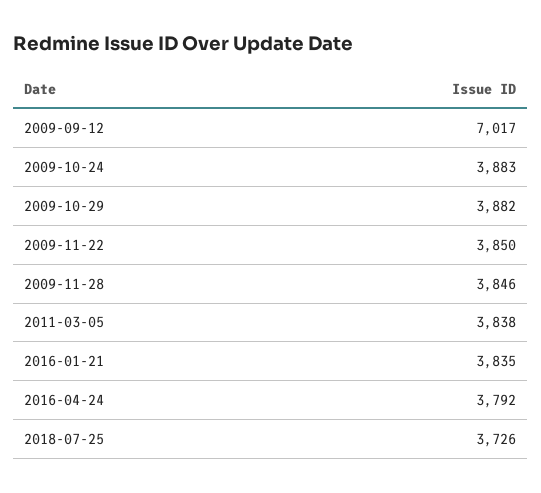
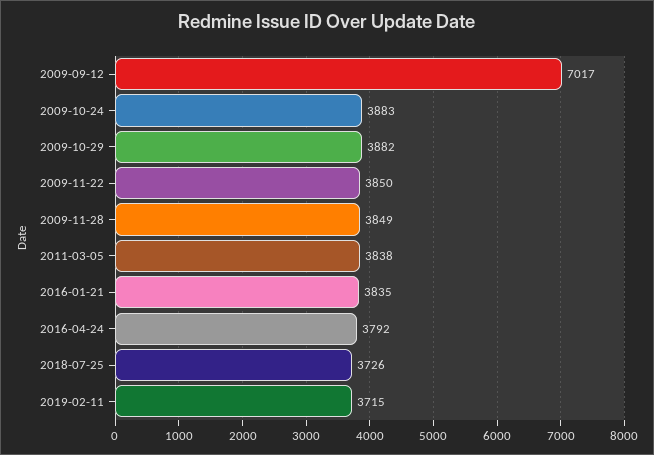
2009-11-28: 3846 -> 3849
2019-02-11: none -> 3715

